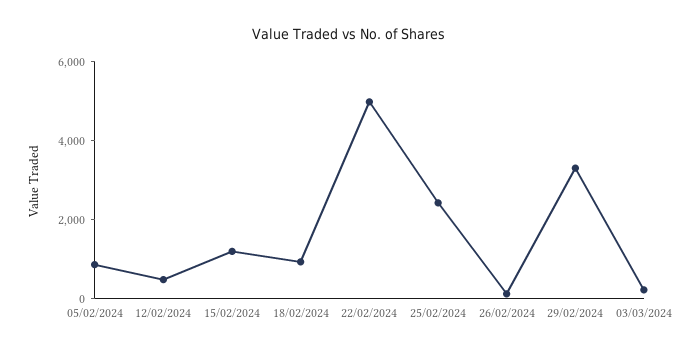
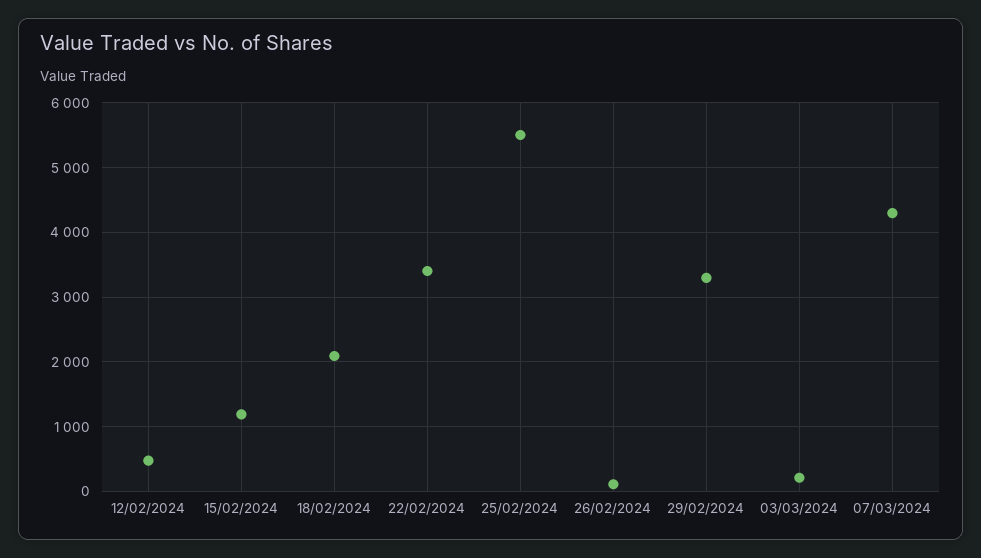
05/02/2024: 1000 -> none
18/02/2024: 1000 -> 2100
22/02/2024: 5000 -> 3400
25/02/2024: 2500 -> 5500
07/03/2024: none -> 4300

